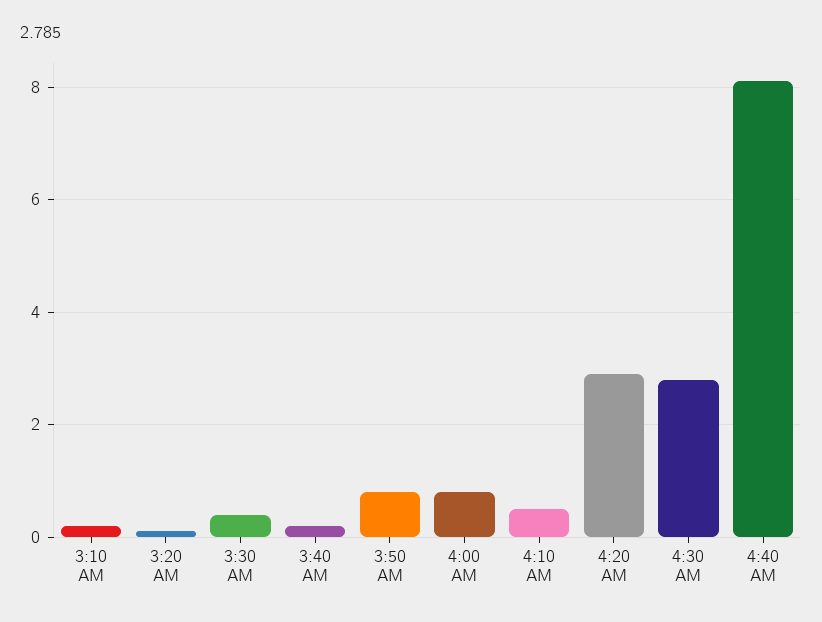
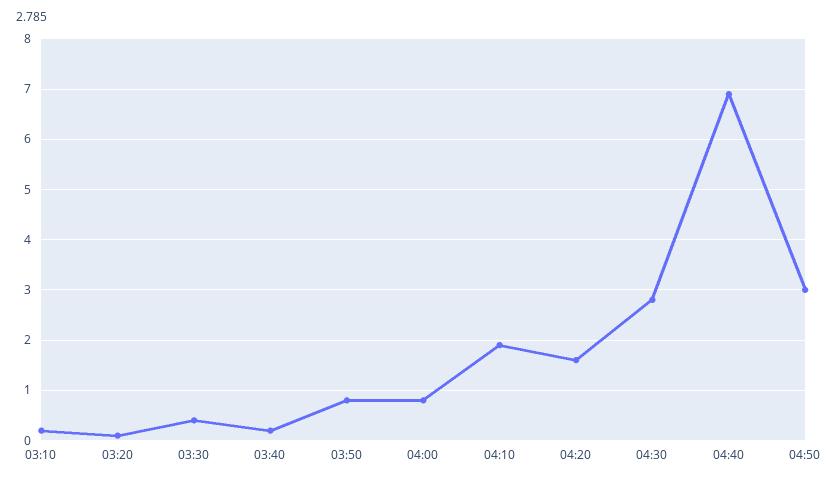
4:10 AM: 0.5 -> 2
4:20 AM: 3 -> 1.5
4:40 AM: 8 -> 7
04:50: none -> 3

